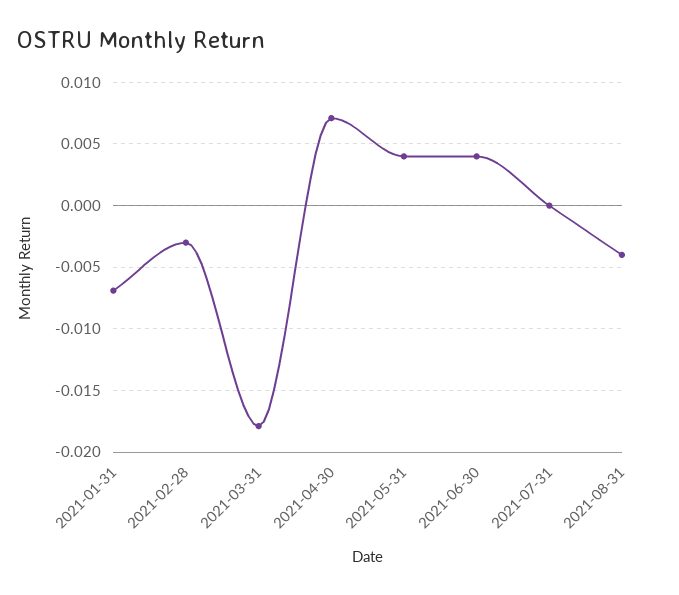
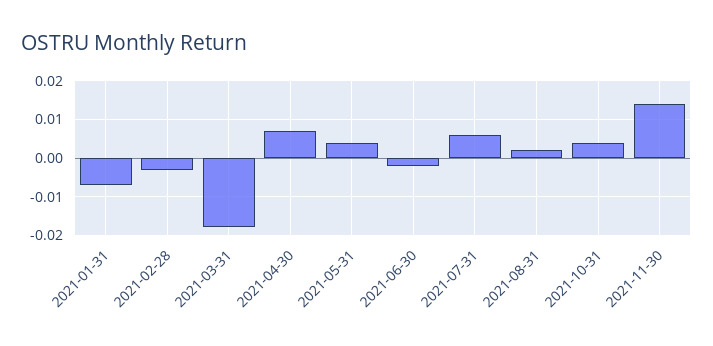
2021-06-30: 0.004 -> -0.002
2021-07-31: 0 -> 0.006
2021-08-31: -0.004 -> 0.002
2021-10-31: none -> 0.004
2021-11-30: none -> 0.014

